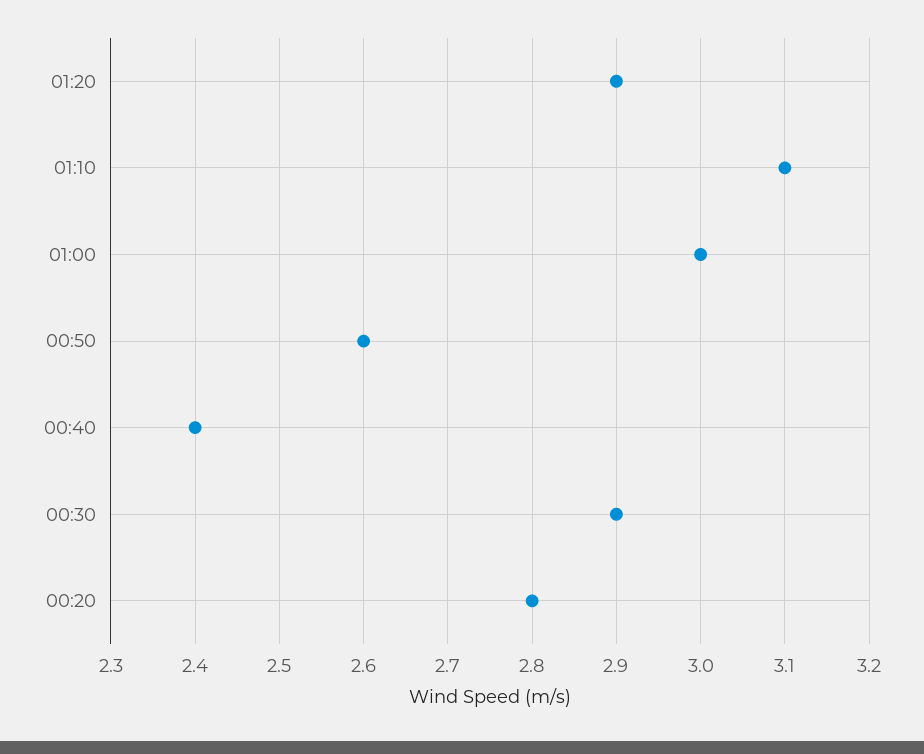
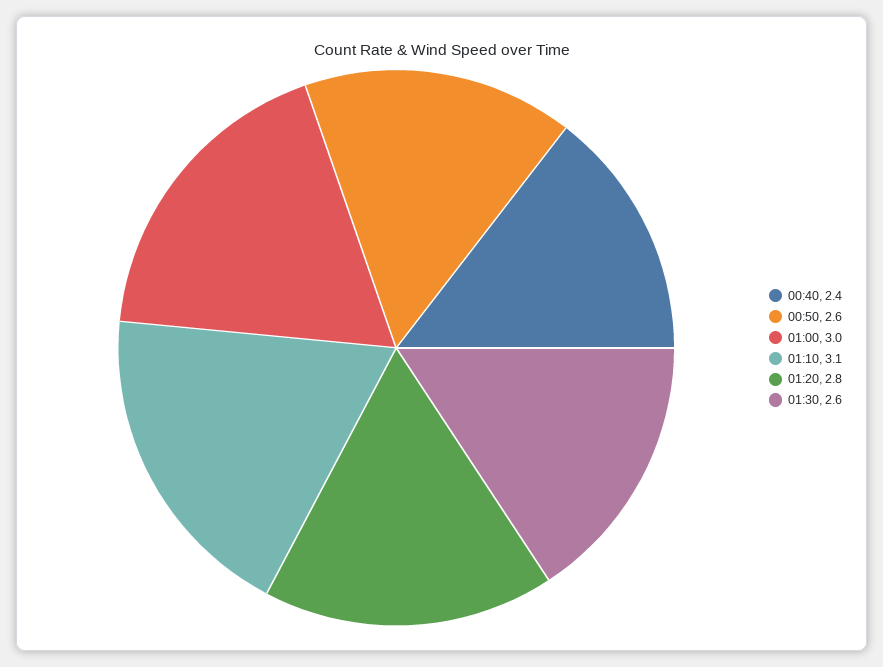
01:20: 2.9 -> 2.8
00:30: 2.9 -> none
00:20: 2.8 -> none
01:30: none -> 2.6

